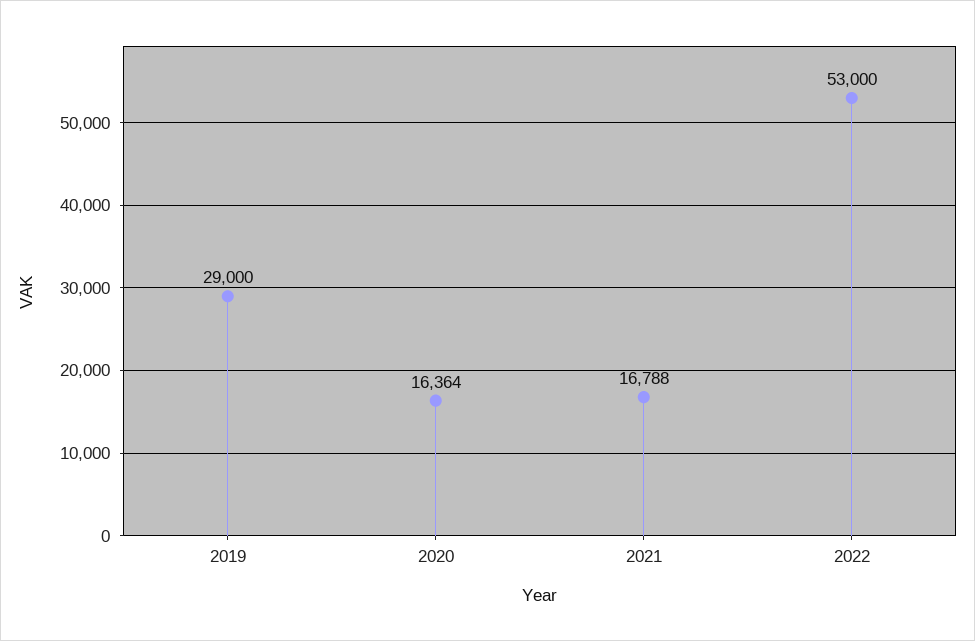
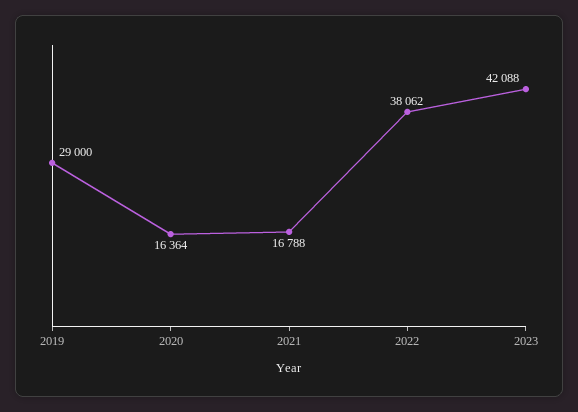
2022: 53000 -> 38062
2023: none -> 42088

